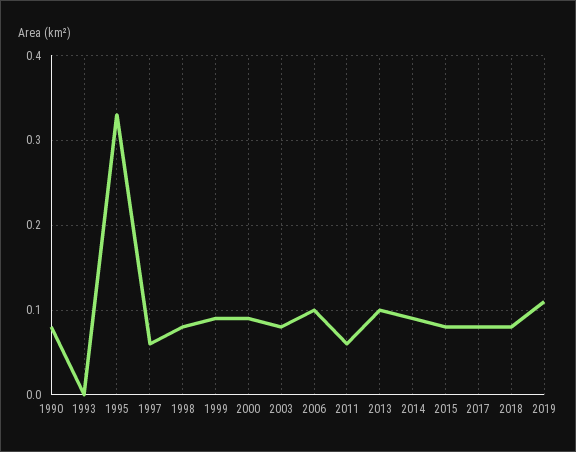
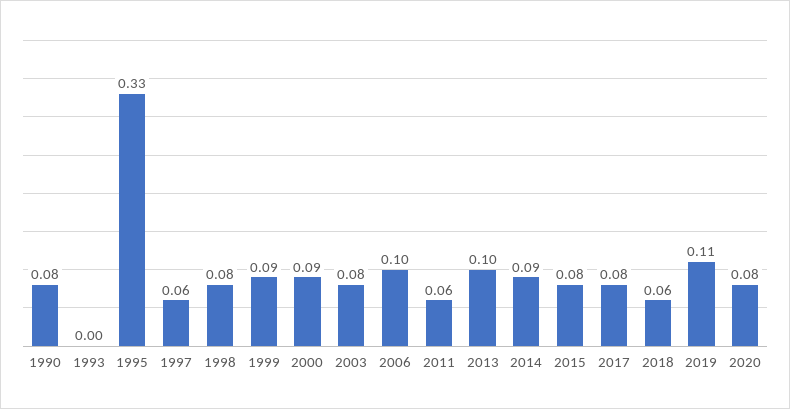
2018: 0.08 -> 0.06
2020: none -> 0.08

